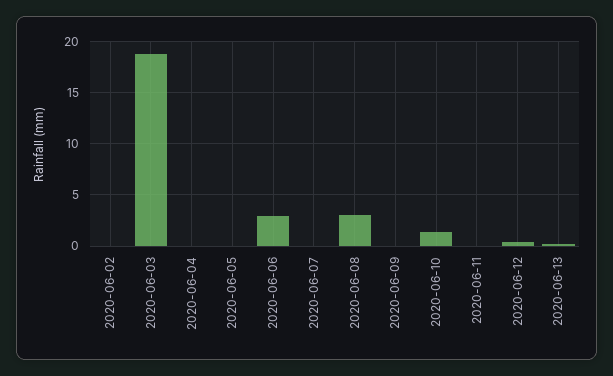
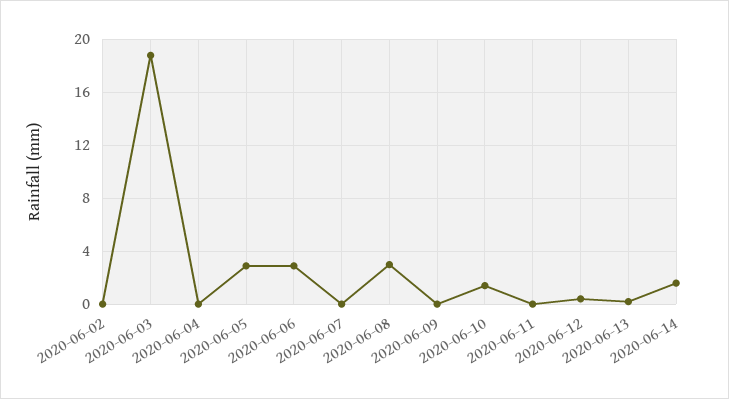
2020-06-05: 0 -> 3
2020-06-14: none -> 1.5

